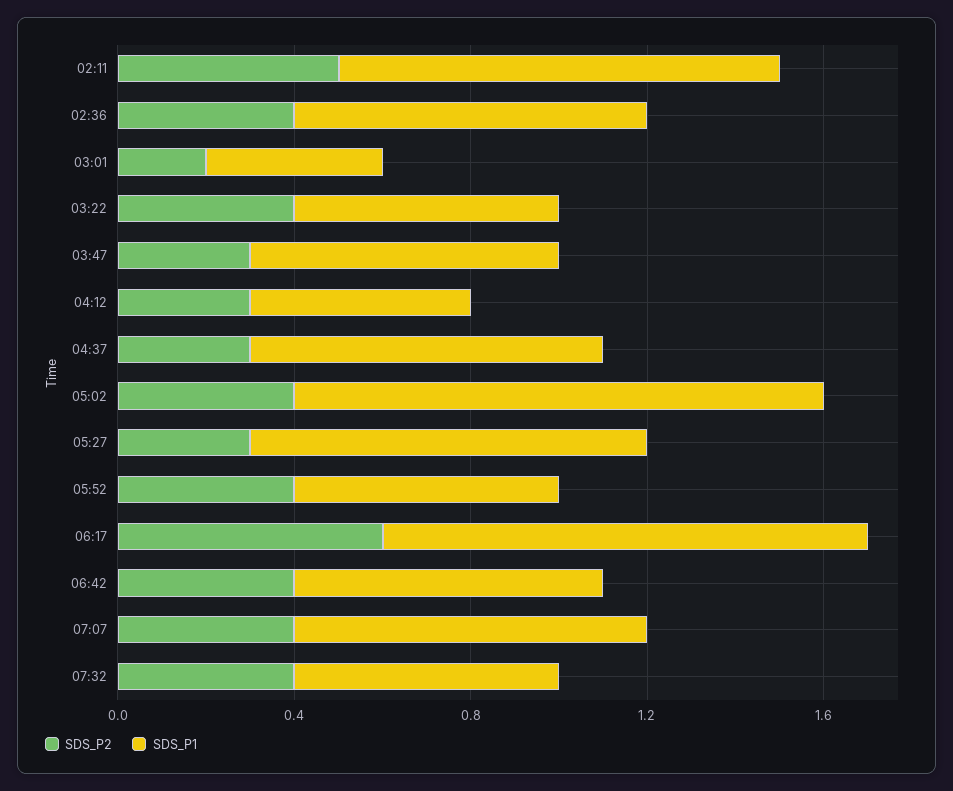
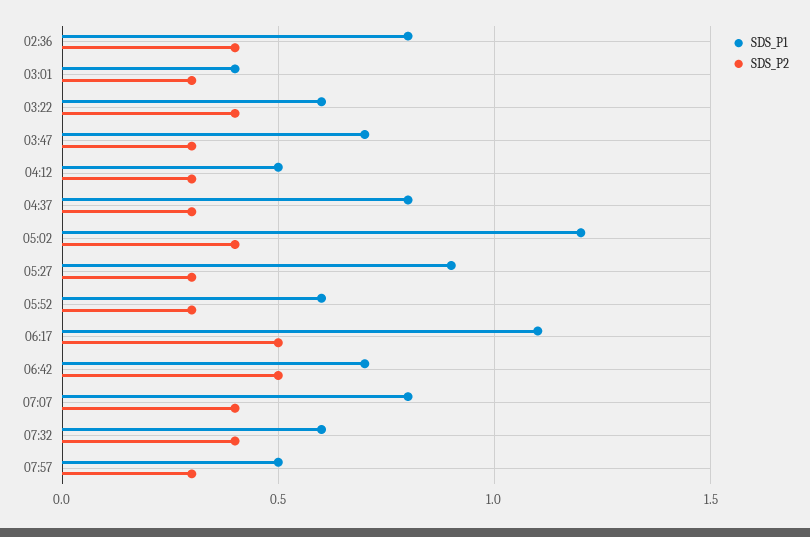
SDS_P2, 02:11: 0.5 -> none
SDS_P1, 02:11: 1 -> none
SDS_P2, 03:01: 0.2 -> 0.3
SDS_P2, 05:52: 0.4 -> 0.3
SDS_P2, 06:17: 0.6 -> 0.5
SDS_P2, 06:42: 0.4 -> 0.5
SDS_P1, 07:57: none -> 0.5
SDS_P2, 07:57: none -> 0.3

